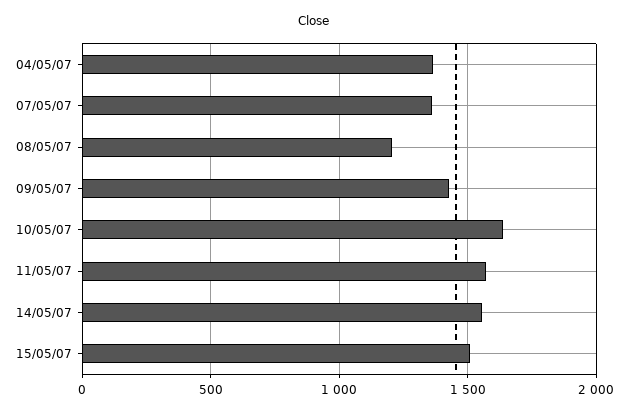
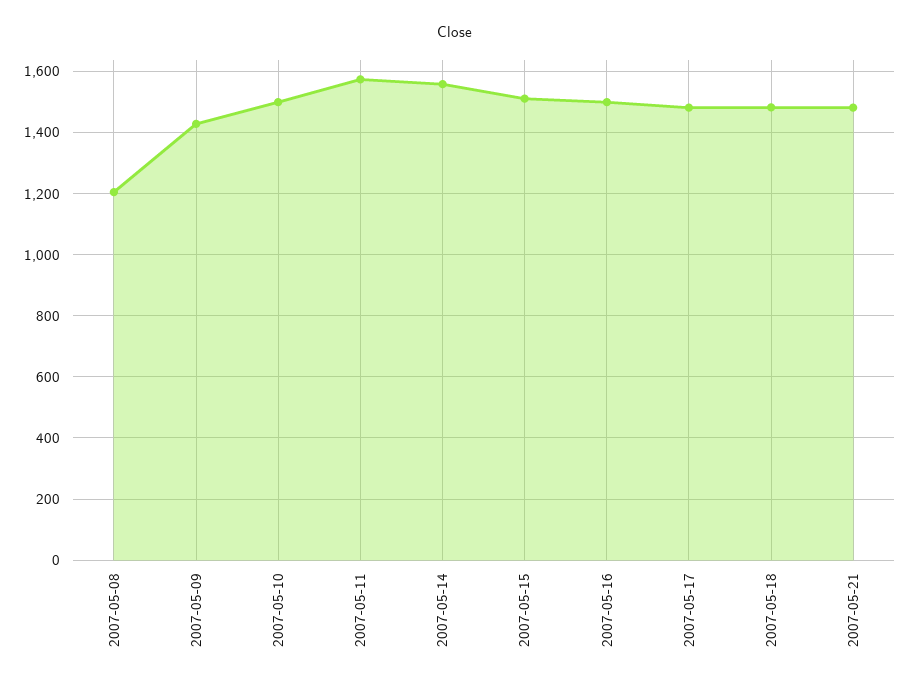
04/05/07: 1350 -> none
07/05/07: 1350 -> none
10/05/07: 1650 -> 1500
2007-05-16: none -> 1500
2007-05-17: none -> 1480
2007-05-18: none -> 1480
2007-05-21: none -> 1480

